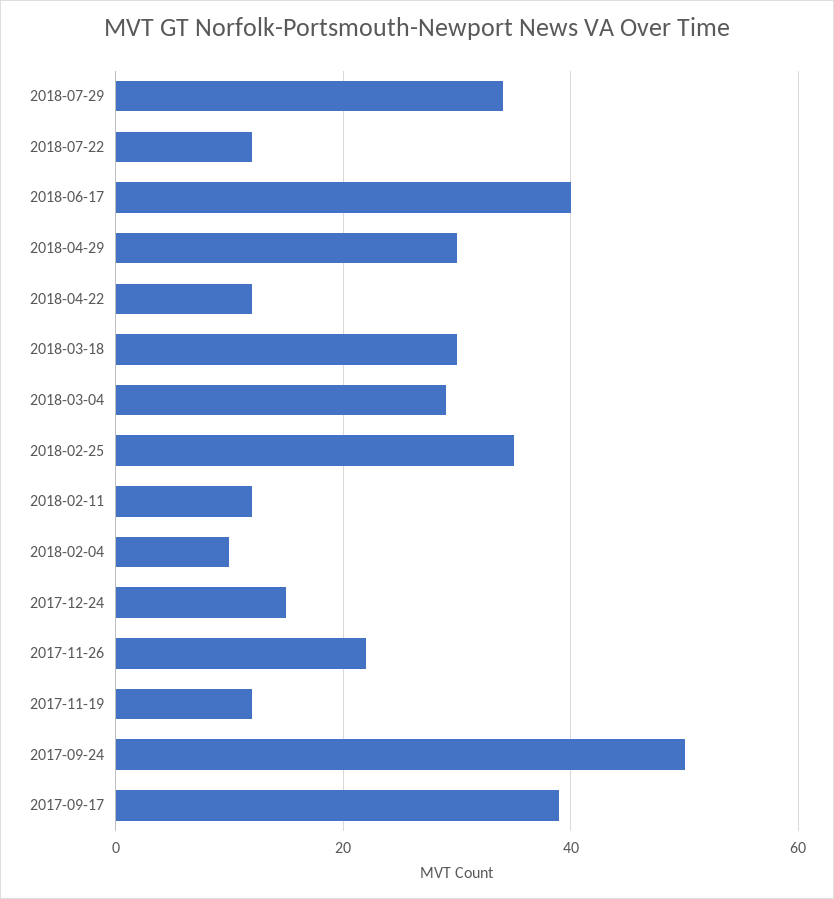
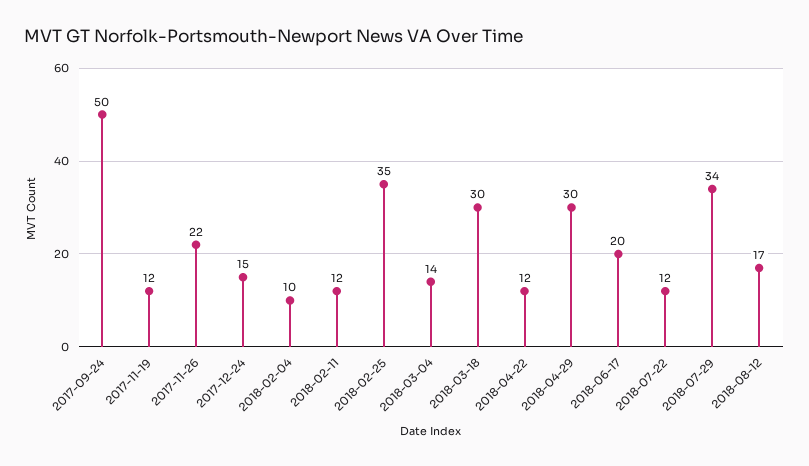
2018-06-17: 40 -> 20
2018-03-04: 30 -> 14
2017-09-17: 40 -> none
2018-08-12: none -> 17

